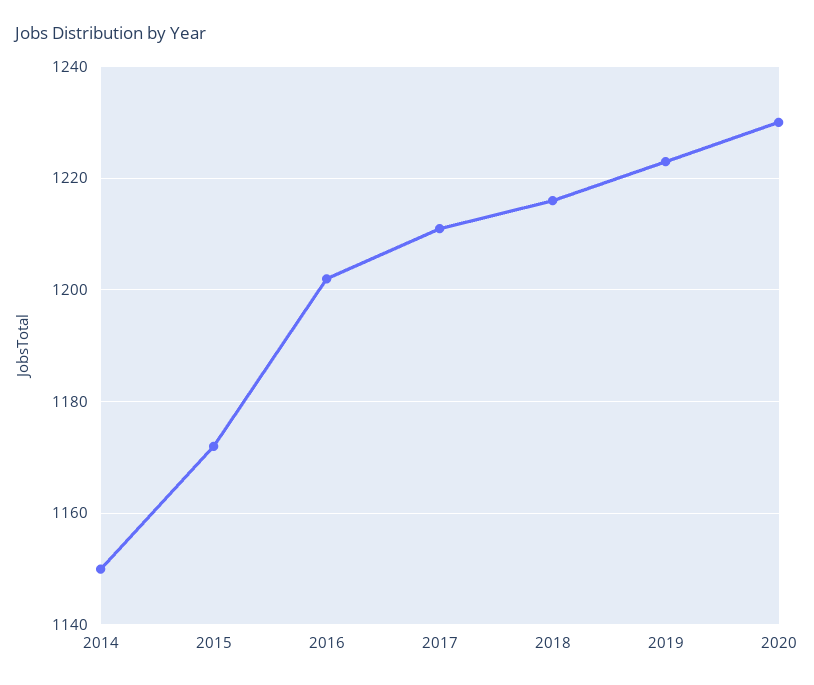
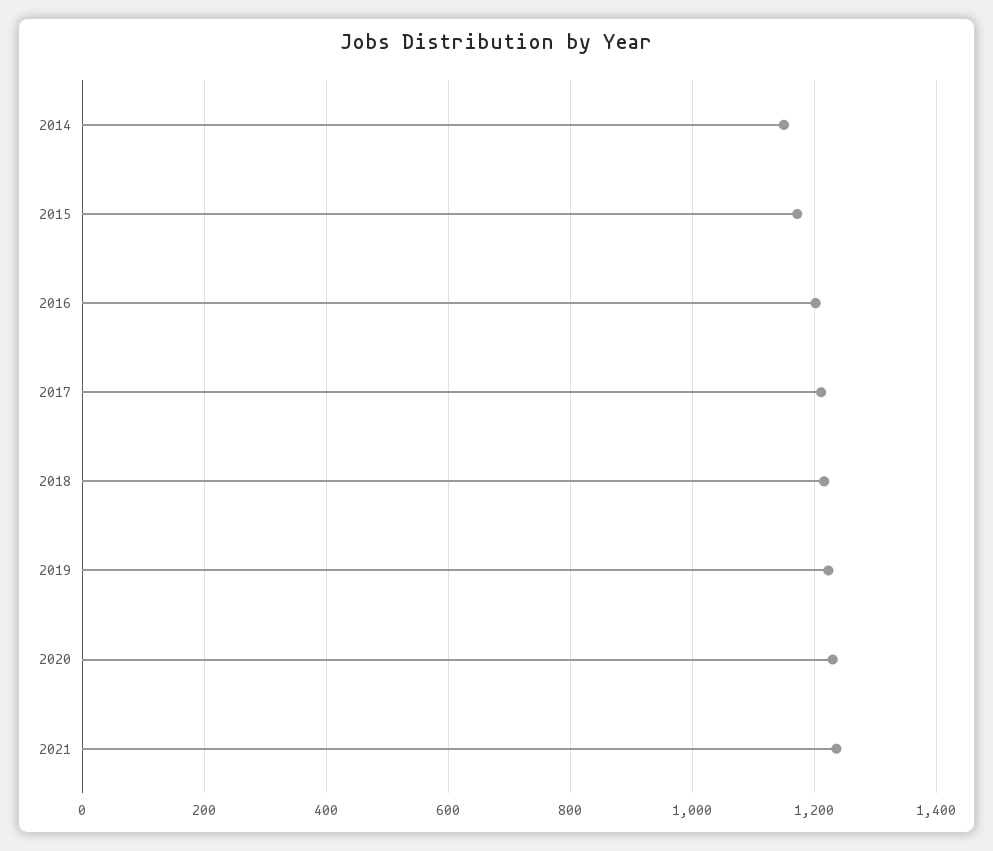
2021: none -> 1240

